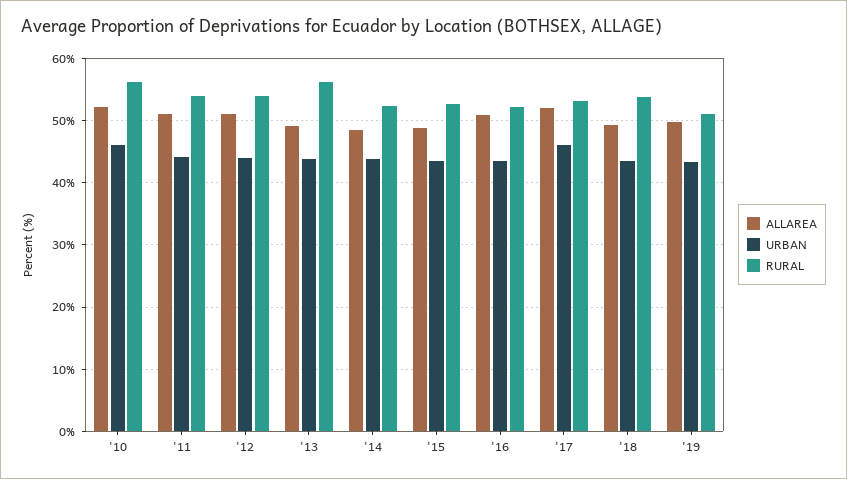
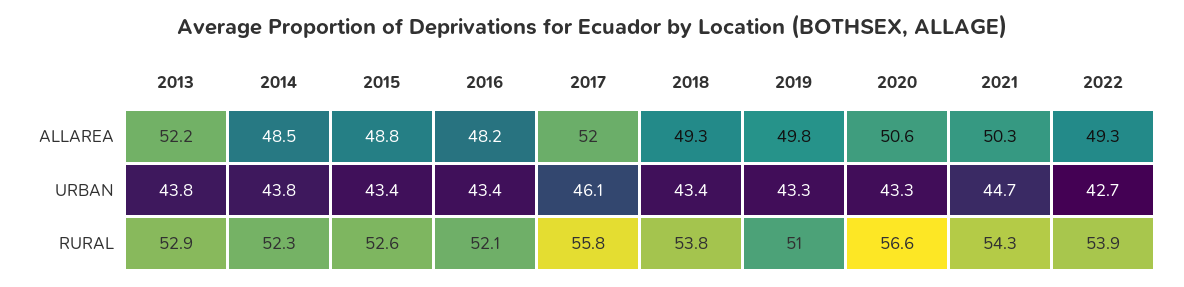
ALLAREA, '10: 52 -> none
URBAN, '10: 46 -> none
RURAL, '10: 56 -> none
ALLAREA, '11: 51 -> none
URBAN, '11: 44 -> none
RURAL, '11: 54 -> none
ALLAREA, '12: 51 -> none
URBAN, '12: 44 -> none
RURAL, '12: 54 -> none
ALLAREA, '13: 49 -> 52.2
RURAL, '13: 56 -> 52.9
ALLAREA, '16: 51 -> 48.2
RURAL, '17: 53 -> 55.8
ALLAREA, 2020: none -> 50.6
ALLAREA, 2021: none -> 50.3
ALLAREA, 2022: none -> 49.3
URBAN, 2020: none -> 43.3
URBAN, 2021: none -> 44.7
URBAN, 2022: none -> 42.7
RURAL, 2020: none -> 56.6
RURAL, 2021: none -> 54.3
RURAL, 2022: none -> 53.9

